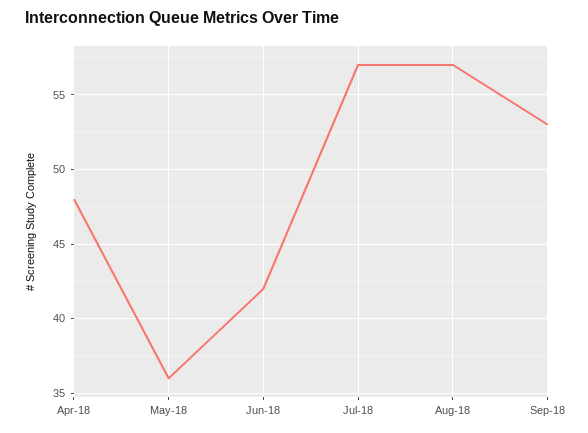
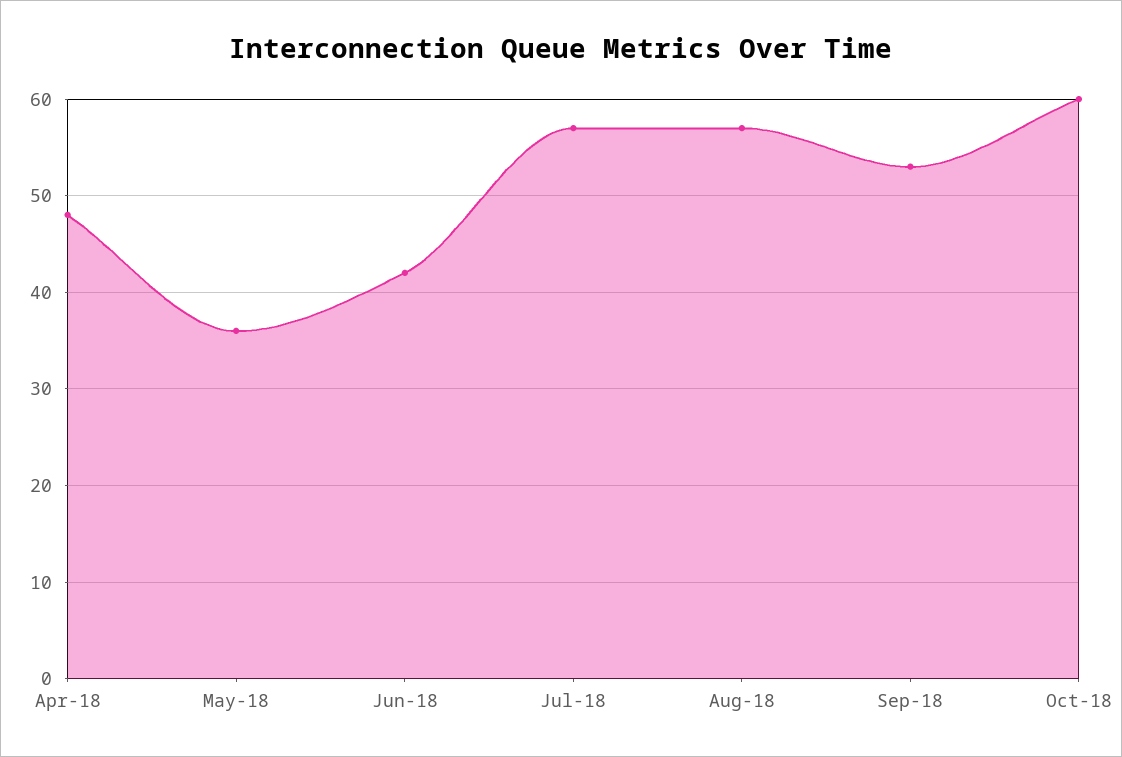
Oct-18: none -> 60

